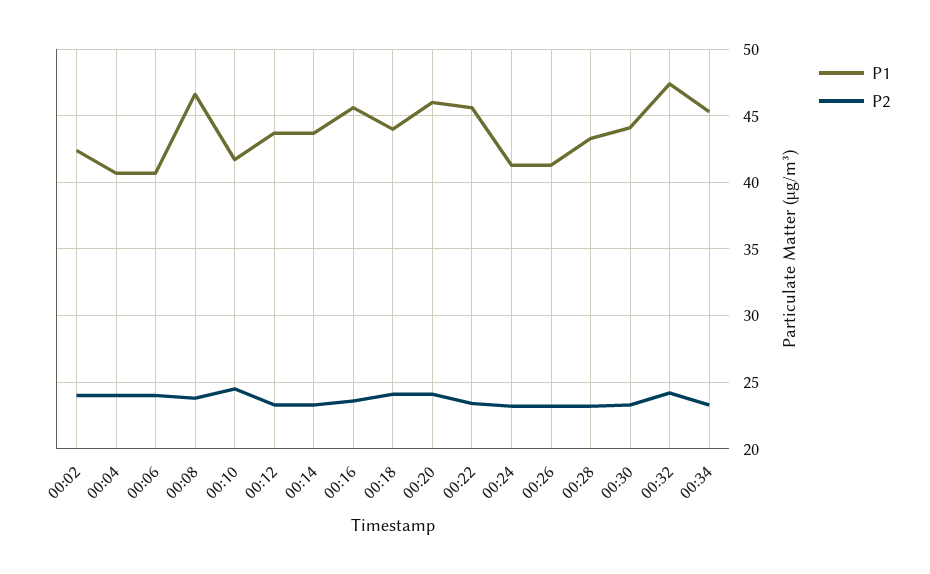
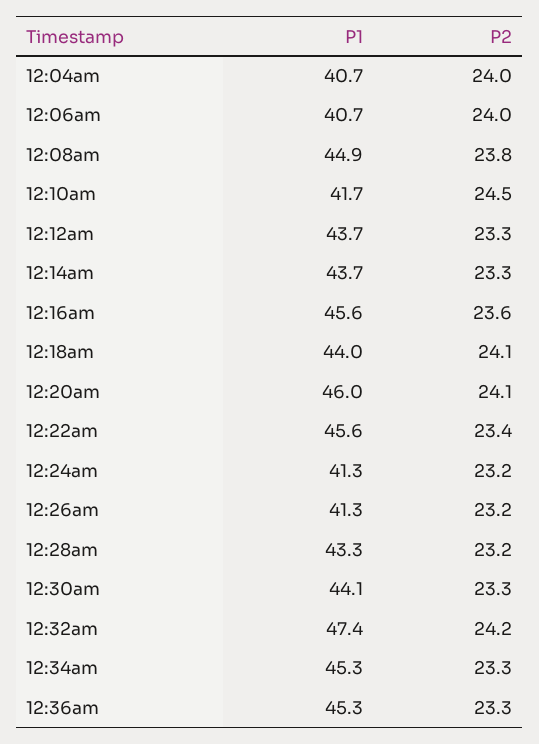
P1, 00:02: 42.5 -> none
P2, 00:02: 24 -> none
P1, 00:08: 46.5 -> 44.9
P1, 12:36am: none -> 45.3
P2, 12:36am: none -> 23.3

